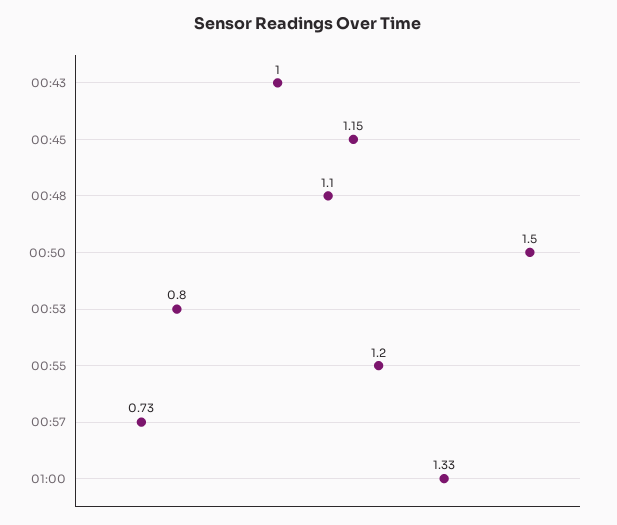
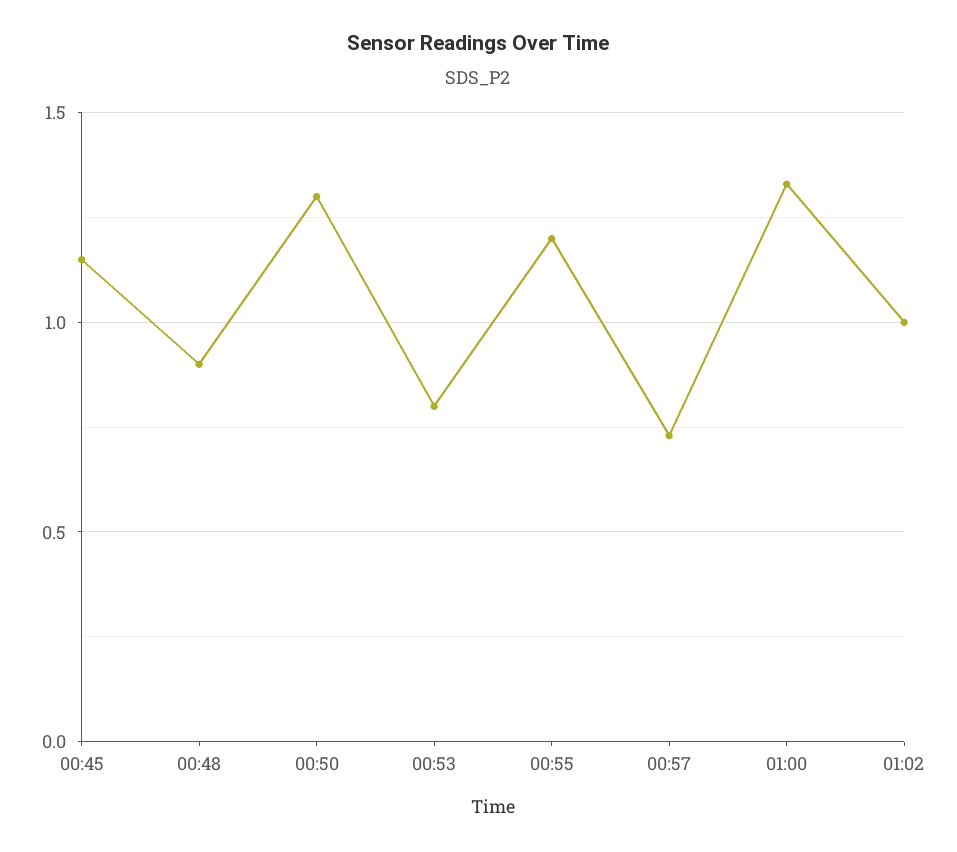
00:43: 1 -> none
00:48: 1.1 -> 0.9
00:50: 1.5 -> 1.3
01:02: none -> 1

